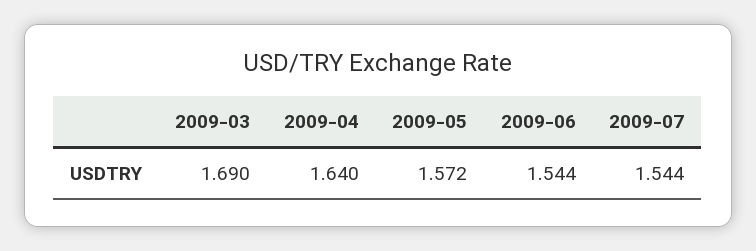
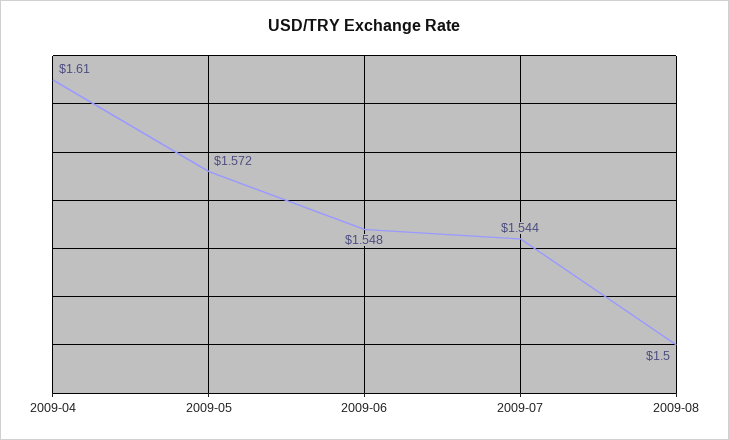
2009-03: 1.69 -> none
2009-04: 1.64 -> 1.61
2009-06: 1.544 -> 1.548
2009-08: none -> 1.5

